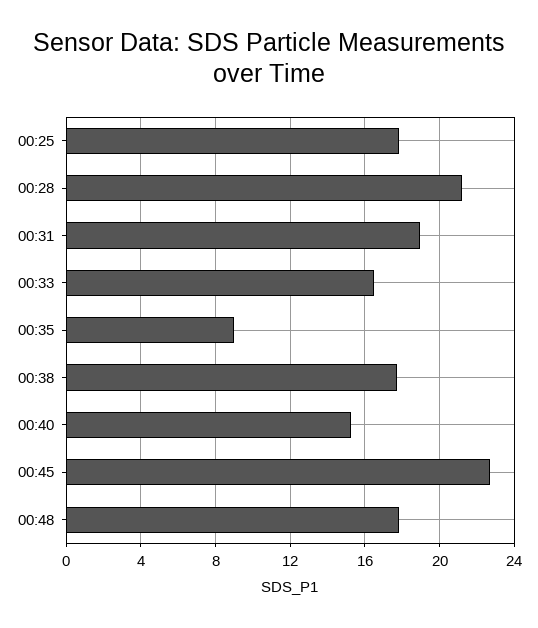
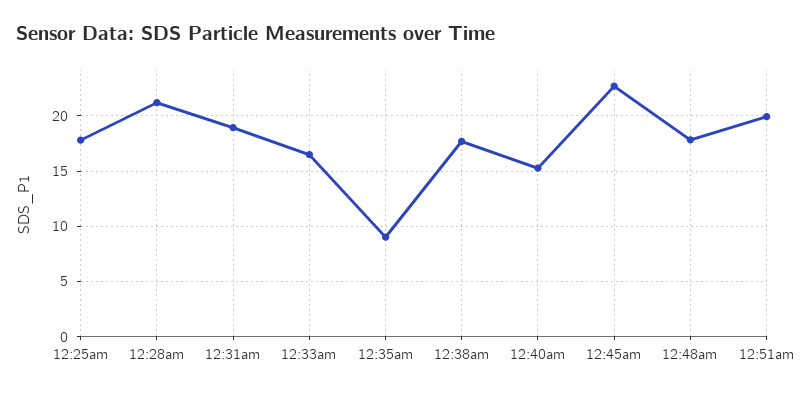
12:51am: none -> 20

